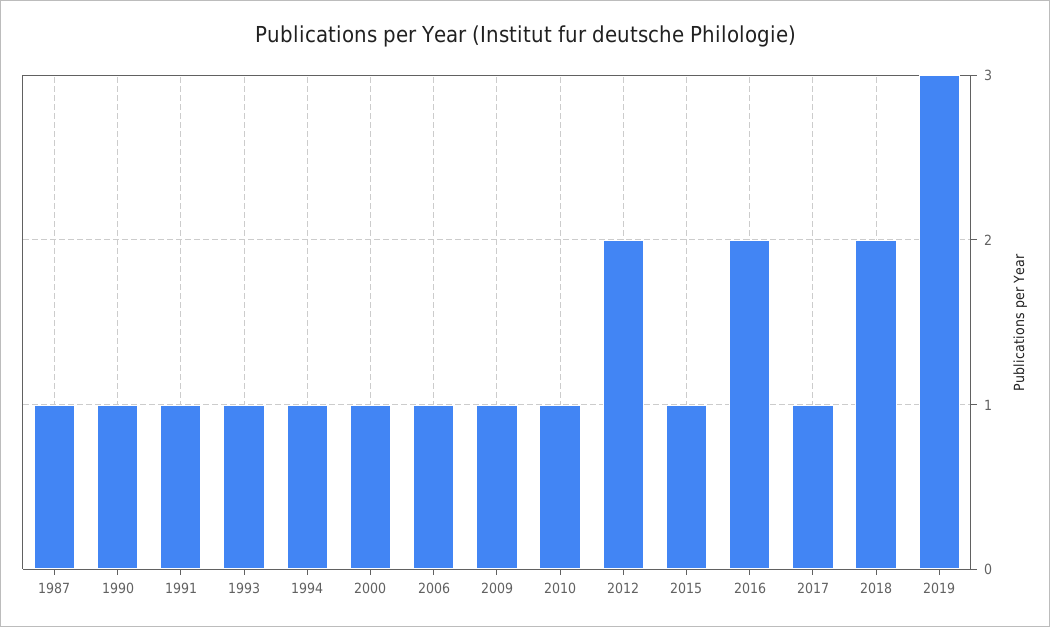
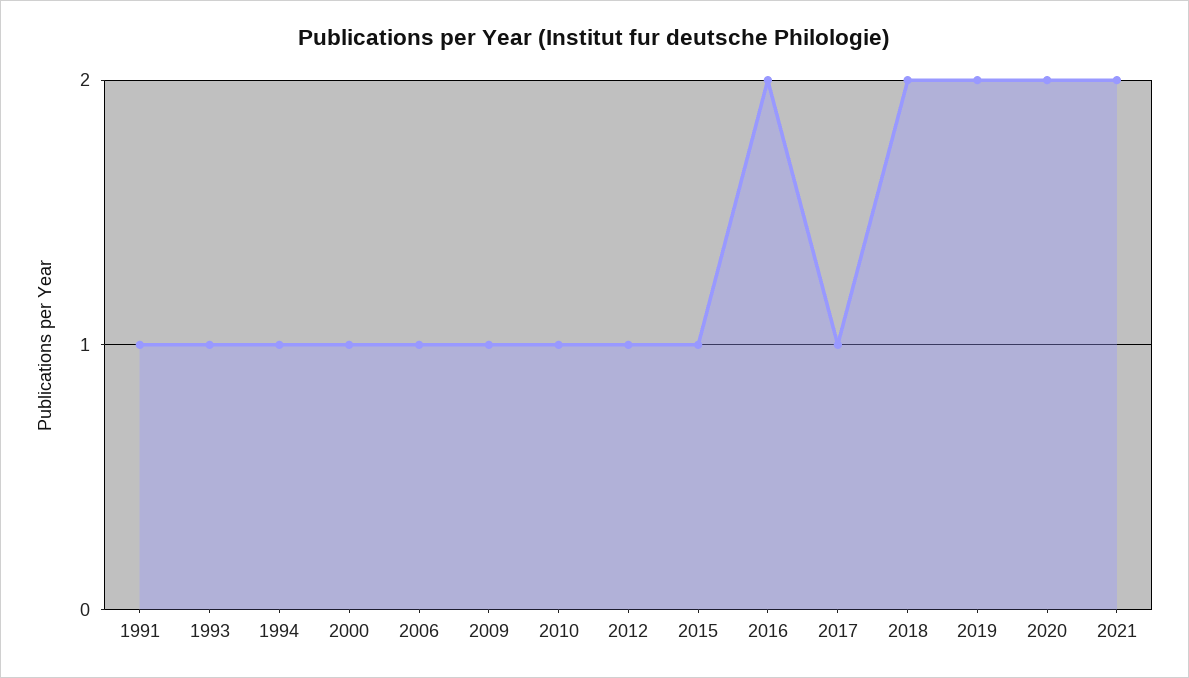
1987: 1 -> none
1990: 1 -> none
2012: 2 -> 1
2019: 3 -> 2
2020: none -> 2
2021: none -> 2

